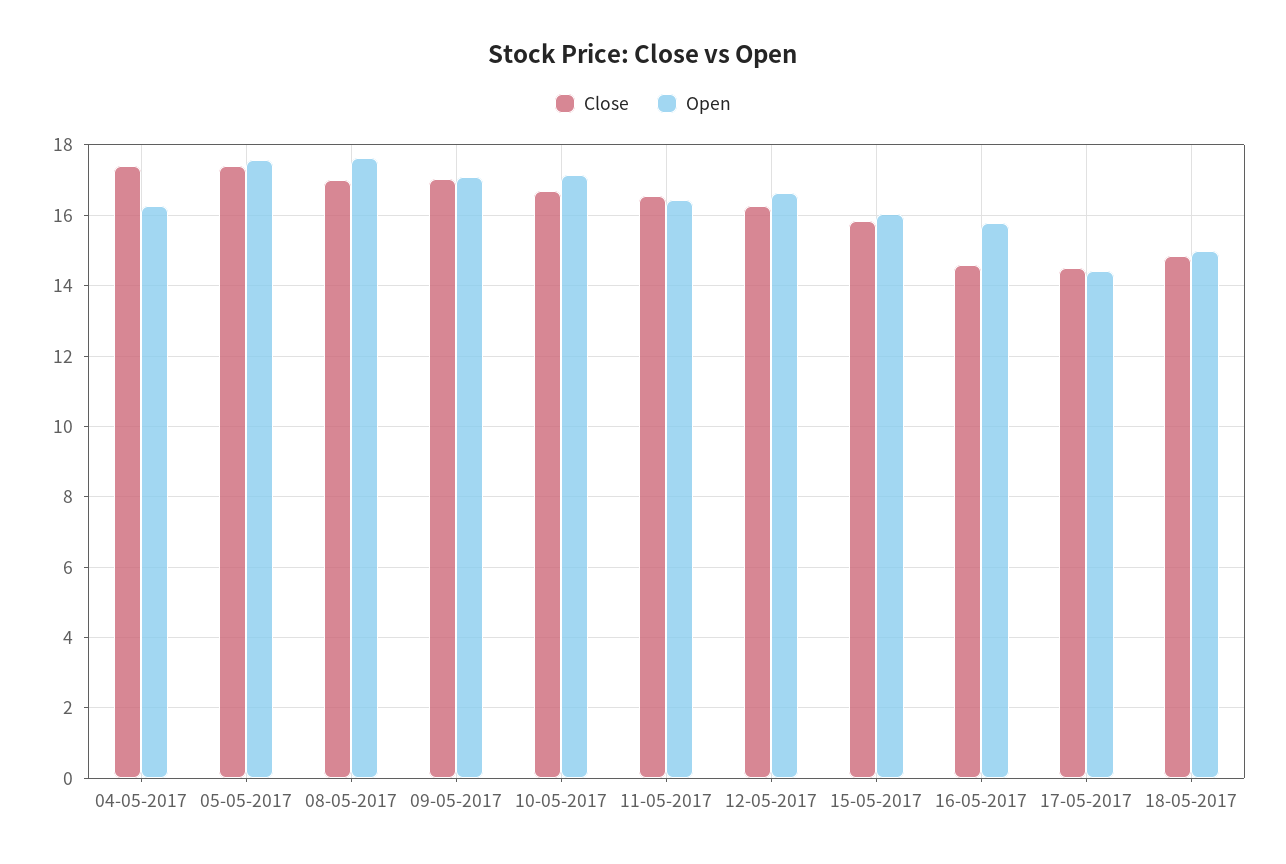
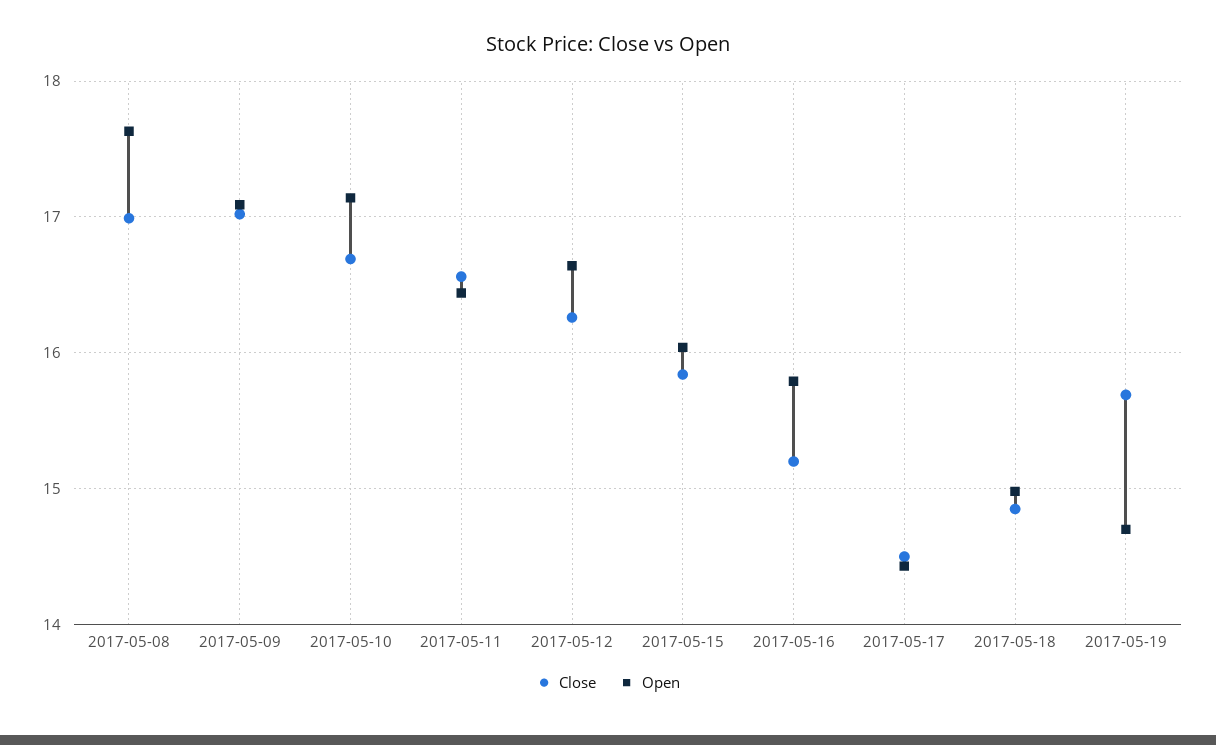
Close, 04-05-2017: 17.4 -> none
Open, 04-05-2017: 16.2 -> none
Close, 05-05-2017: 17.4 -> none
Open, 05-05-2017: 17.6 -> none
Close, 16-05-2017: 14.6 -> 15.2
Close, 2017-05-19: none -> 15.7
Open, 2017-05-19: none -> 14.7

